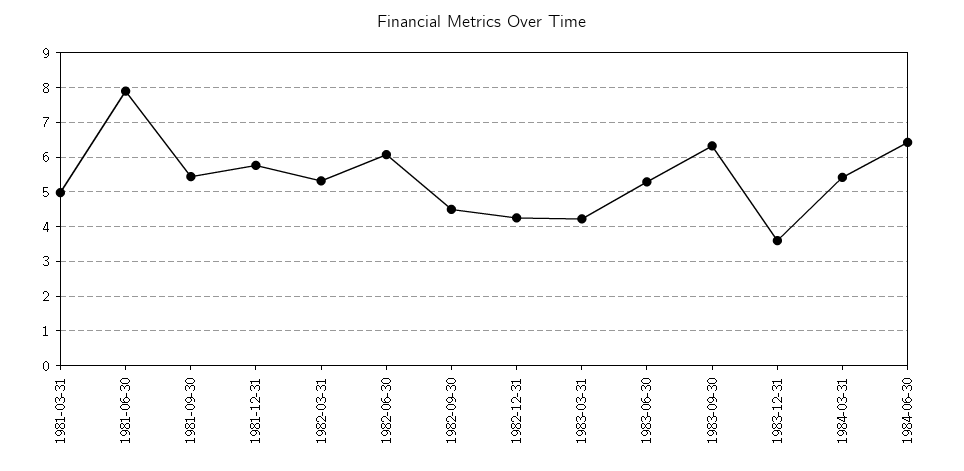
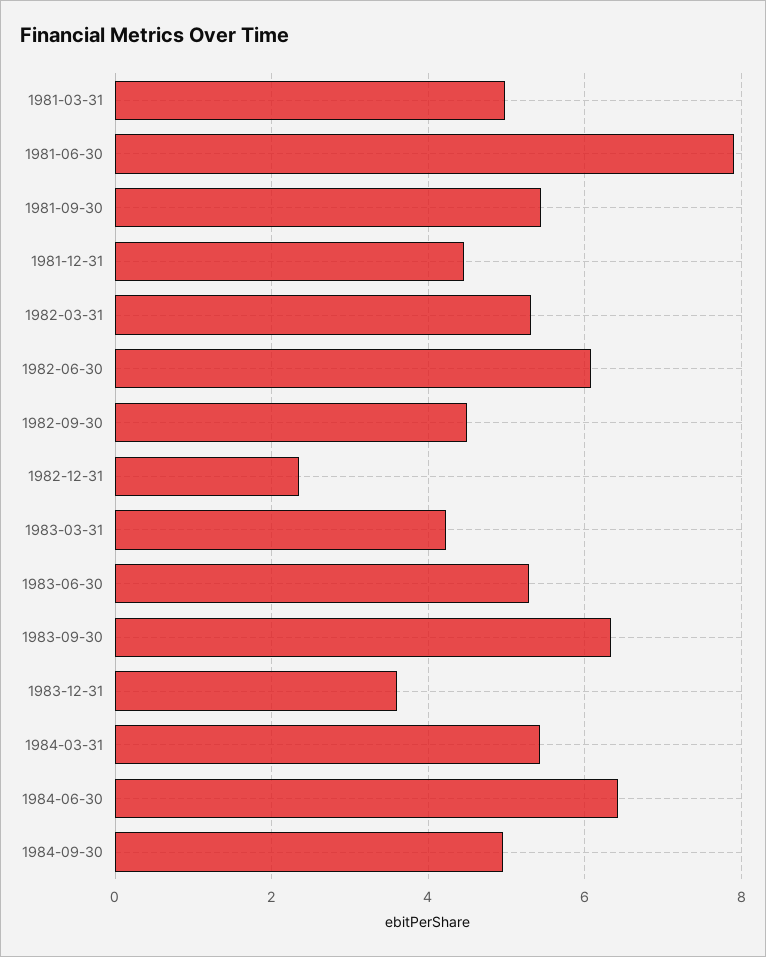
1981-12-31: 5.8 -> 4.4
1982-12-31: 4.2 -> 2.4
1984-09-30: none -> 5

